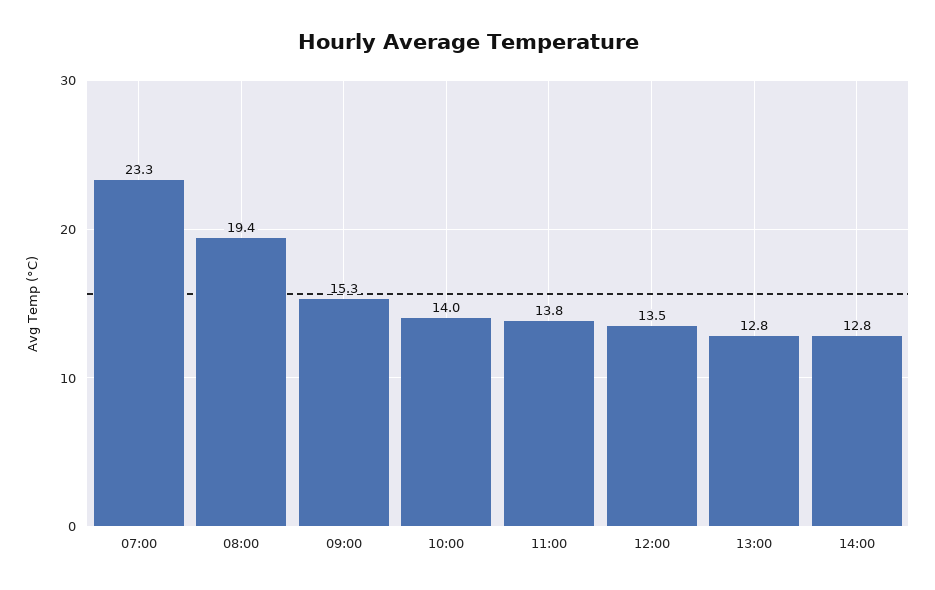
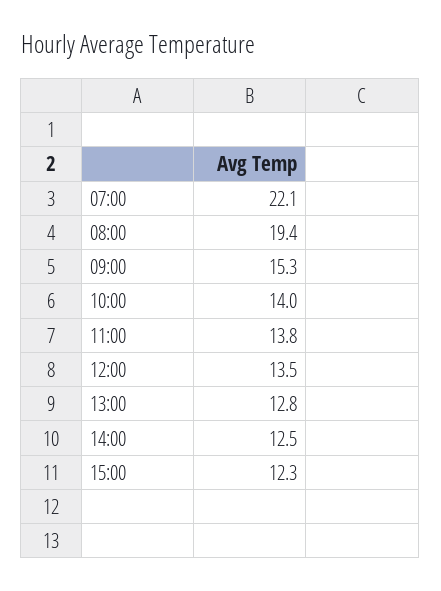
07:00: 23.3 -> 22.1
14:00: 12.8 -> 12.5
15:00: none -> 12.3

